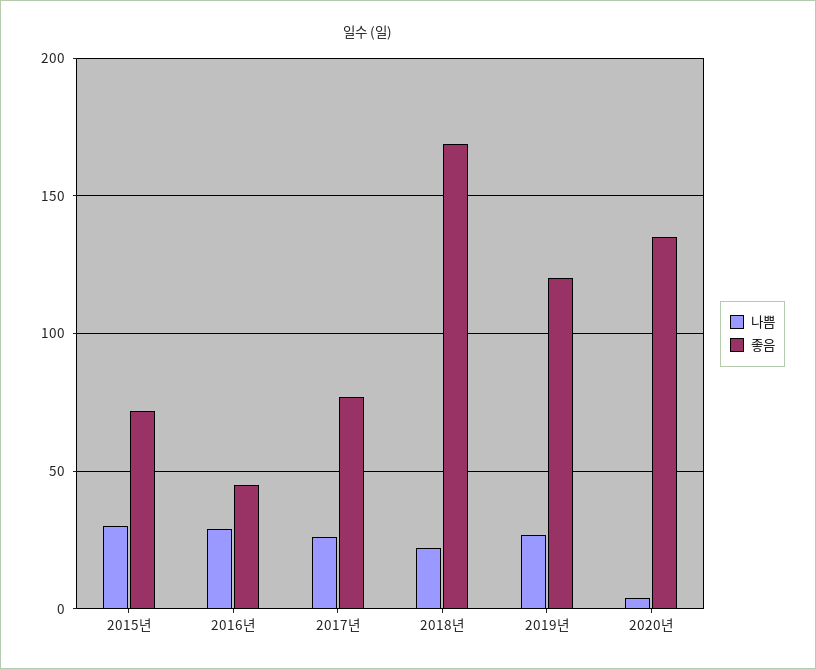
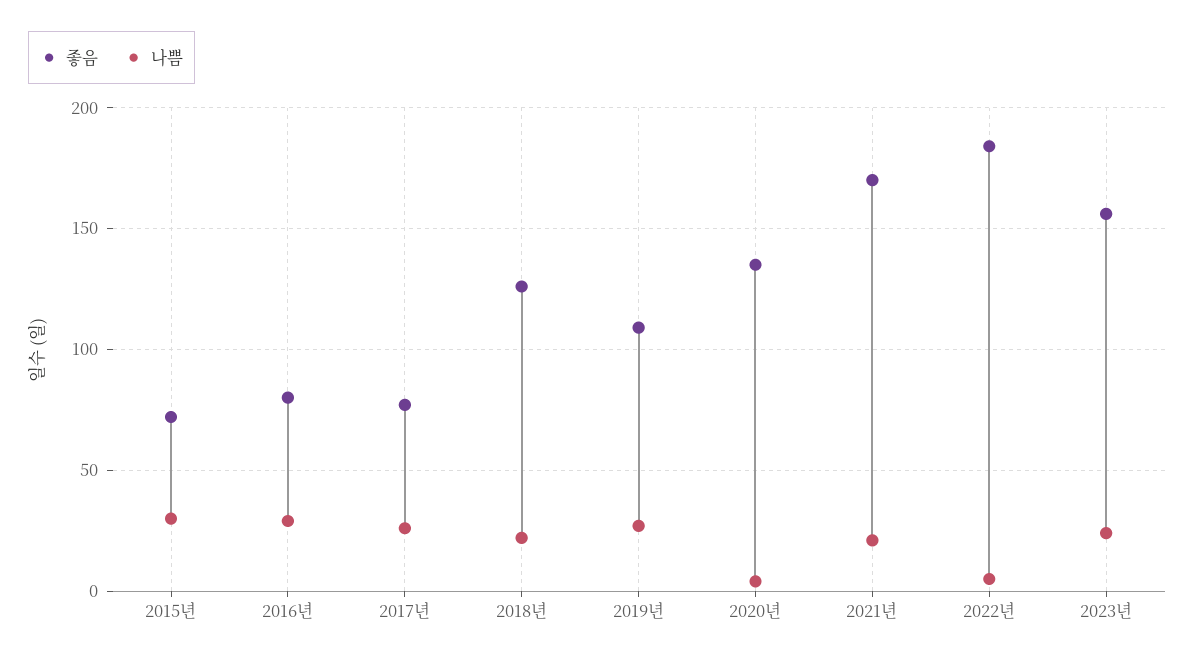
좋음, 2016년: 45 -> 80
좋음, 2018년: 170 -> 125
좋음, 2019년: 120 -> 110
좋음, 2021년: none -> 170
나쁨, 2021년: none -> 20
좋음, 2022년: none -> 185
나쁨, 2022년: none -> 5
좋음, 2023년: none -> 155
나쁨, 2023년: none -> 25

